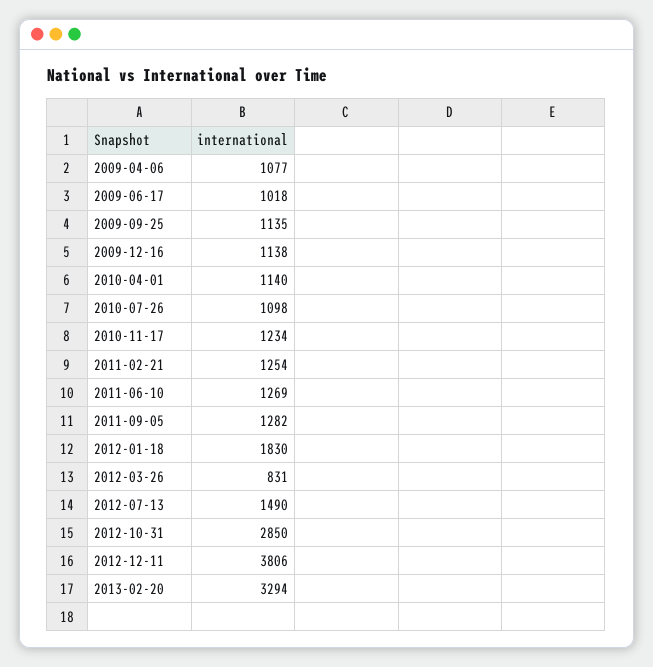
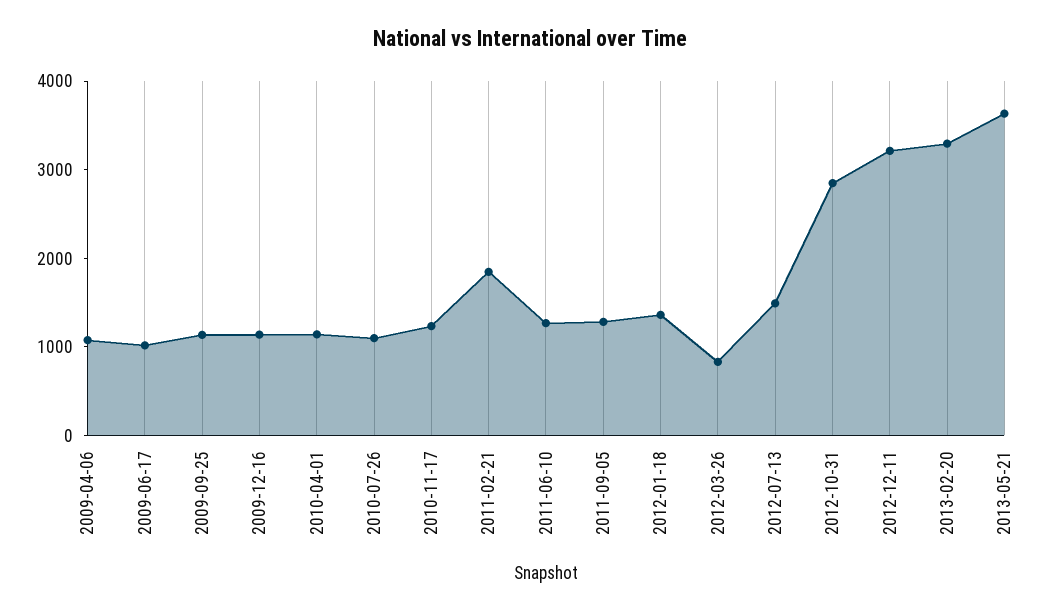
2011-02-21: 1254 -> 1800
2012-01-18: 1830 -> 1400
2012-12-11: 3806 -> 3200
2013-05-21: none -> 3600

